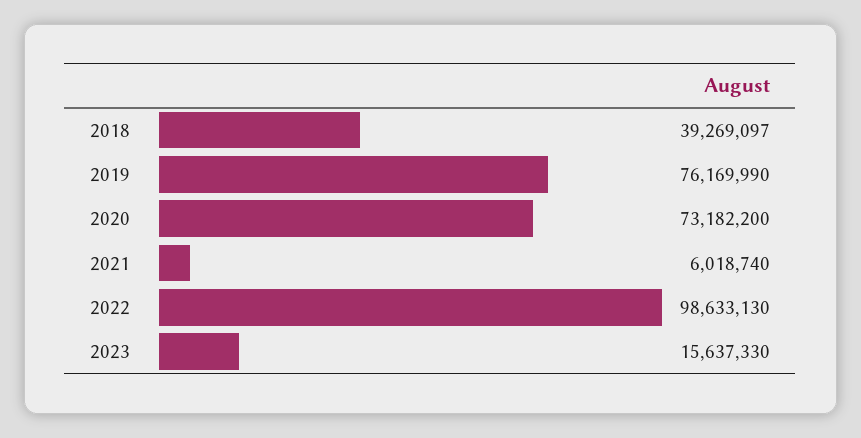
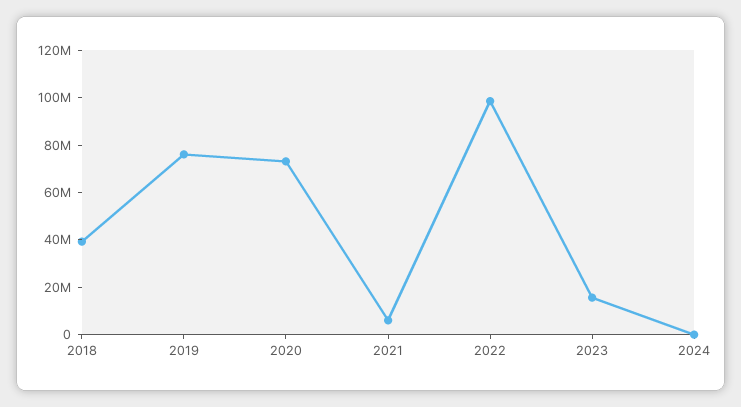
2024: none -> 0

